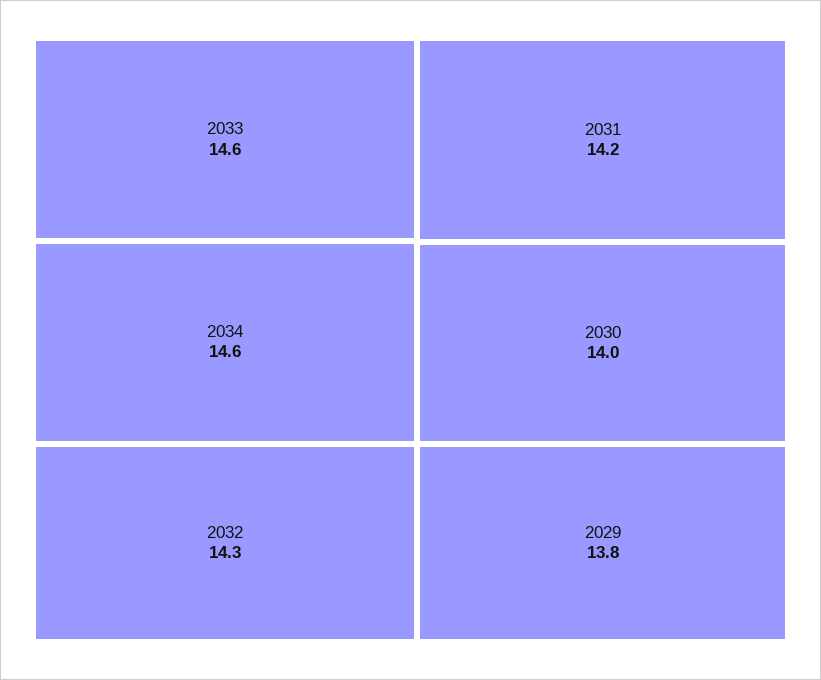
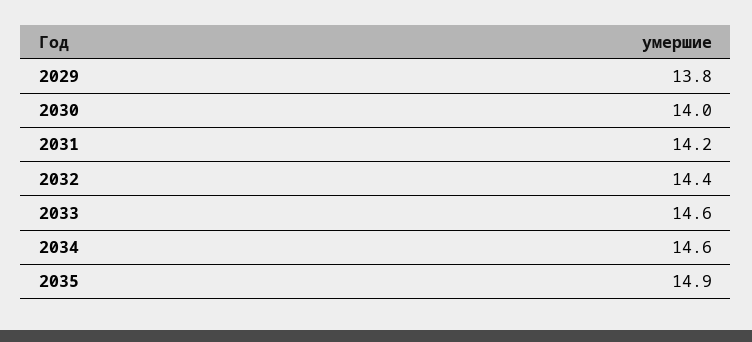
2032: 14.3 -> 14.4
2035: none -> 14.9

